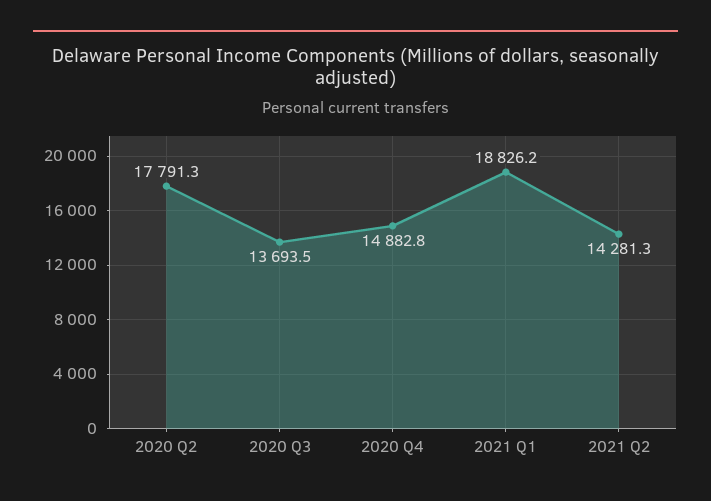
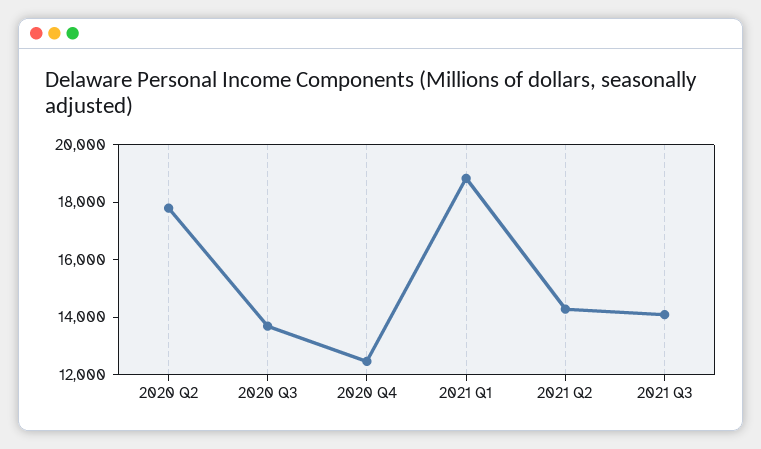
2020 Q4: 14882.8 -> 12500
2021 Q3: none -> 14000

